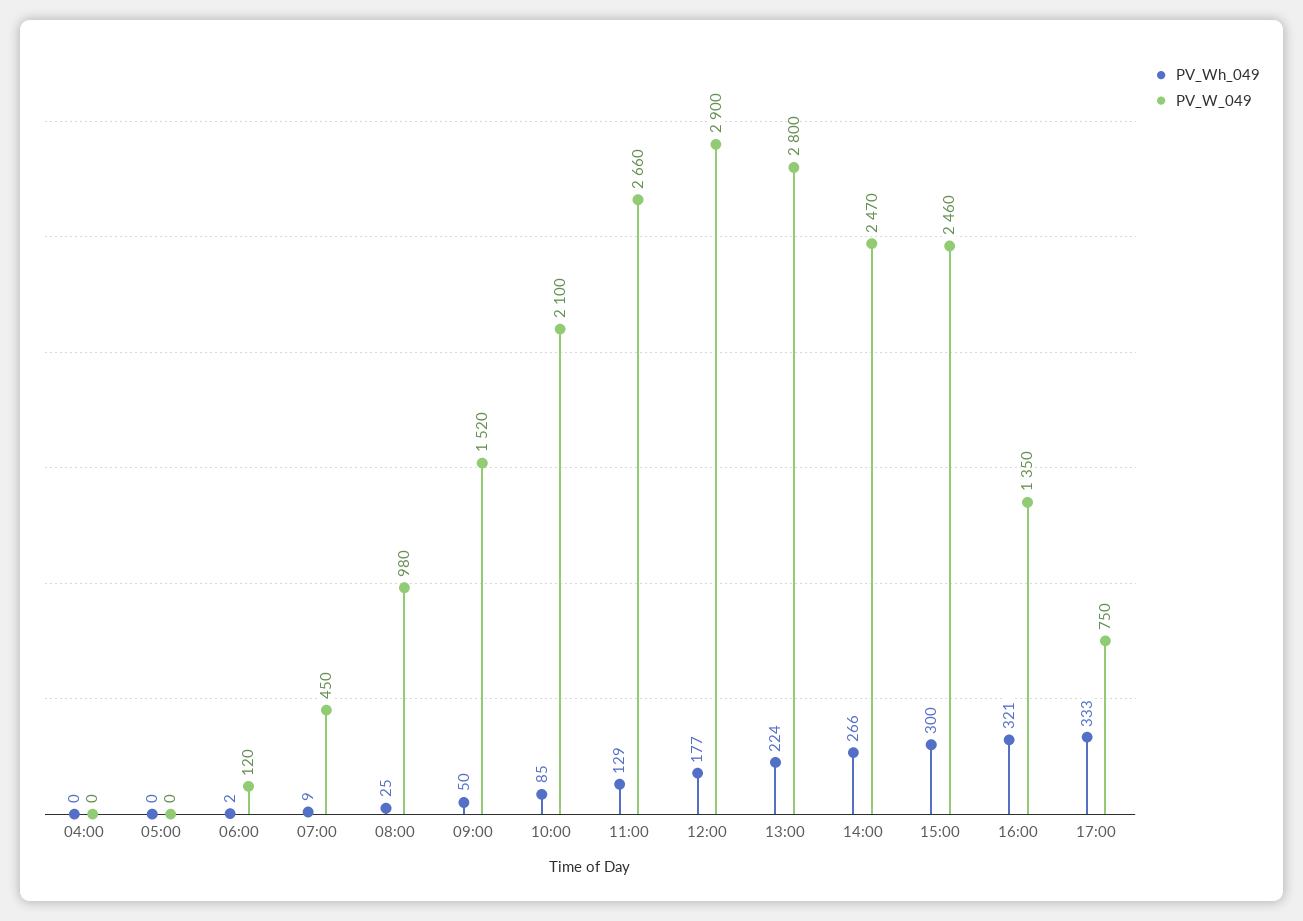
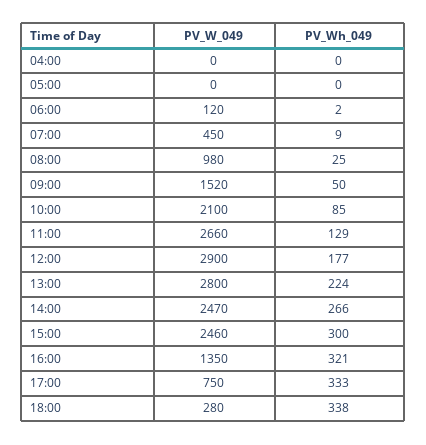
PV_W_049, 18:00: none -> 280
PV_Wh_049, 18:00: none -> 338

